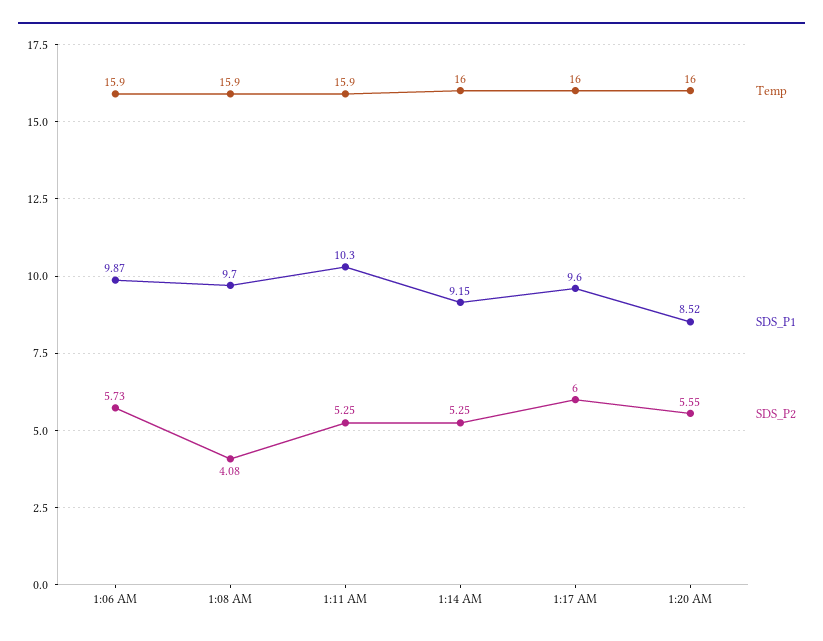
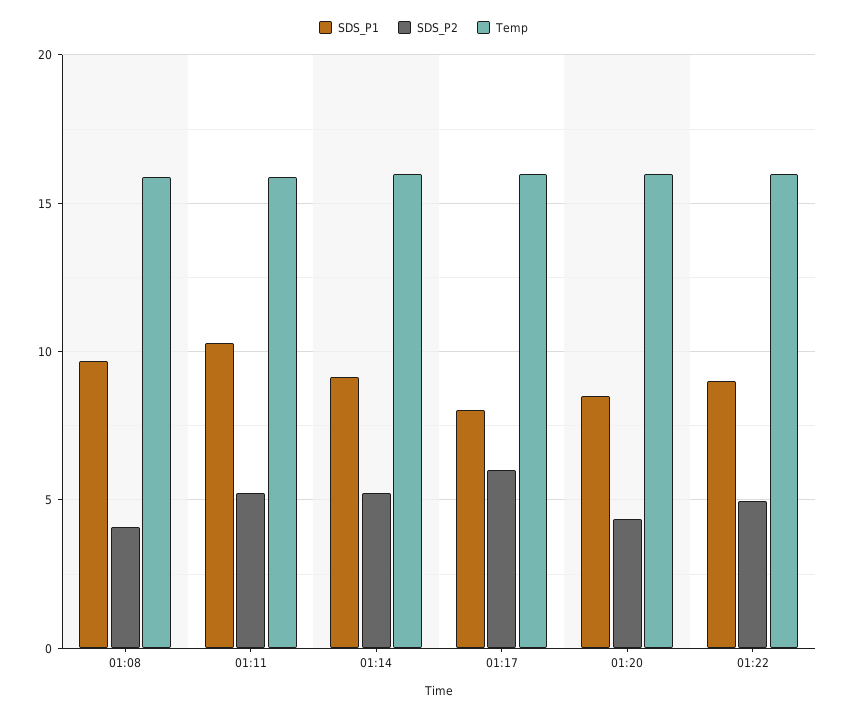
Temp, 1:06 AM: 15.9 -> none
SDS_P1, 1:06 AM: 9.87 -> none
SDS_P2, 1:06 AM: 5.73 -> none
SDS_P1, 1:17 AM: 9.6 -> 8
SDS_P2, 1:20 AM: 5.55 -> 4.5
SDS_P1, 01:22: none -> 9
SDS_P2, 01:22: none -> 5
Temp, 01:22: none -> 16

